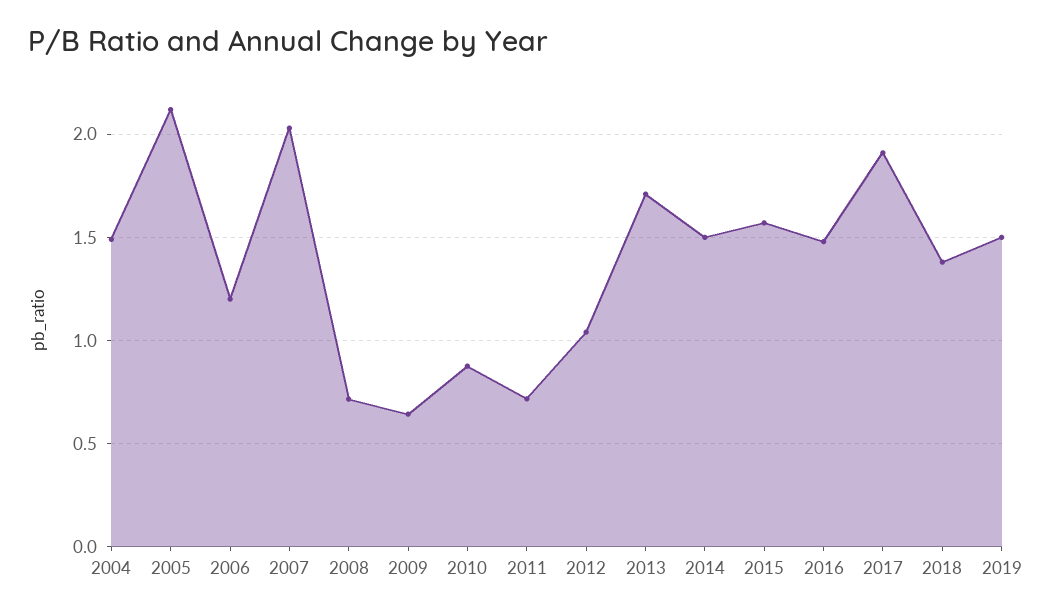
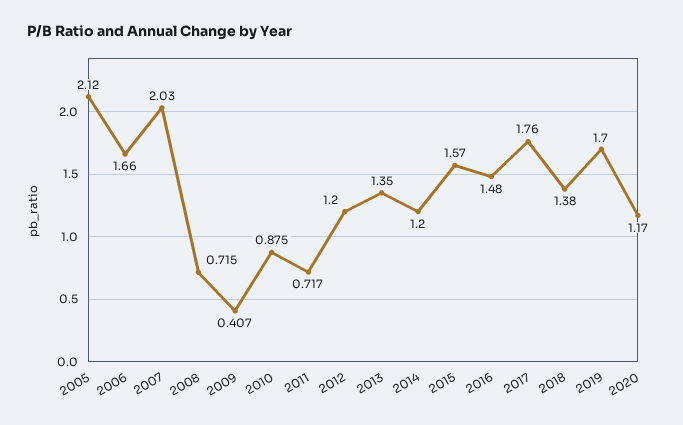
2004: 1.5 -> none
2006: 1.2 -> 1.66
2009: 0.65 -> 0.407
2012: 1.05 -> 1.2
2013: 1.7 -> 1.35
2014: 1.5 -> 1.2
2017: 1.9 -> 1.76
2019: 1.5 -> 1.7
2020: none -> 1.17

